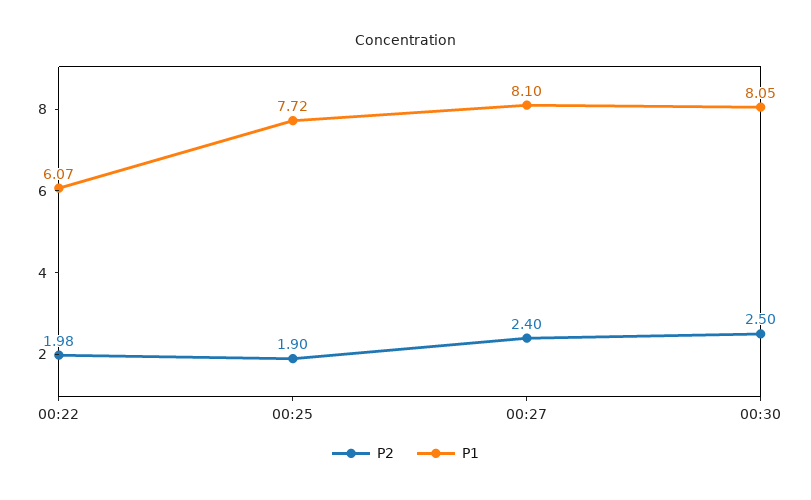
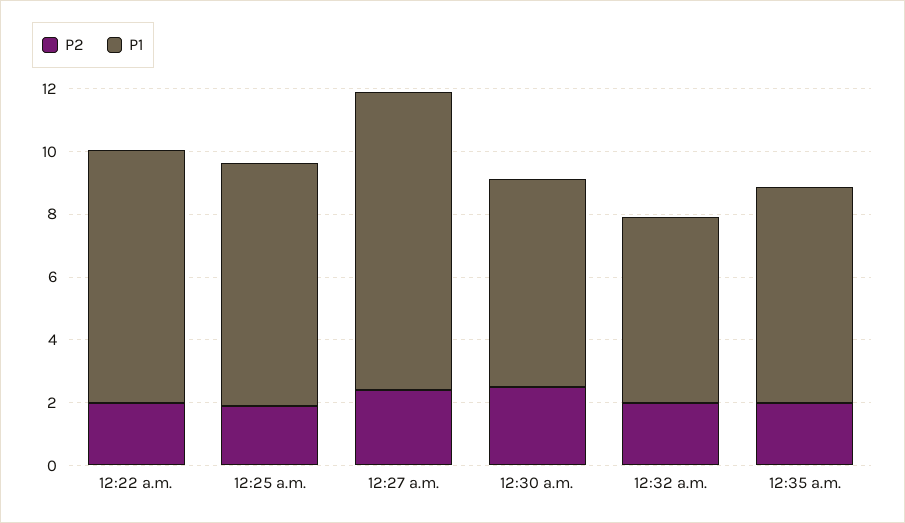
P1, 00:22: 6.07 -> 8
P1, 00:27: 8.1 -> 9.5
P1, 00:30: 8.05 -> 6.5
P2, 12:32 a.m.: none -> 2
P1, 12:32 a.m.: none -> 6
P2, 12:35 a.m.: none -> 2
P1, 12:35 a.m.: none -> 7

